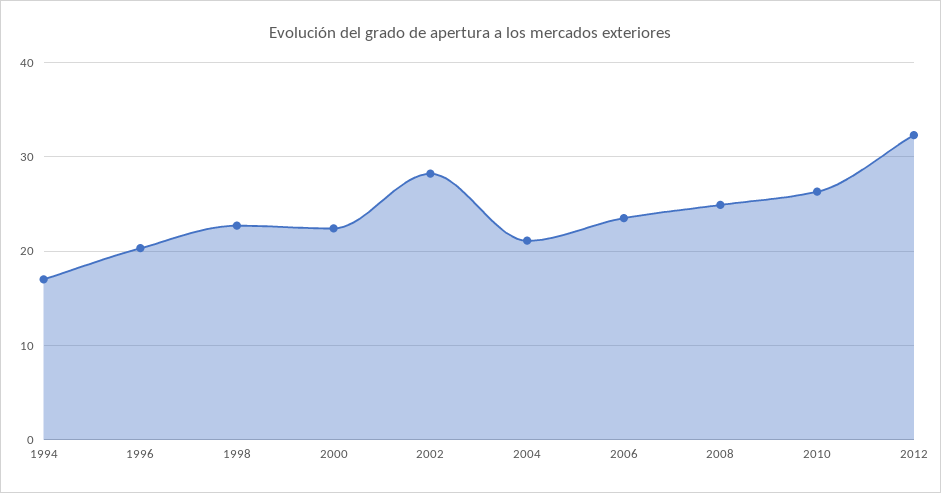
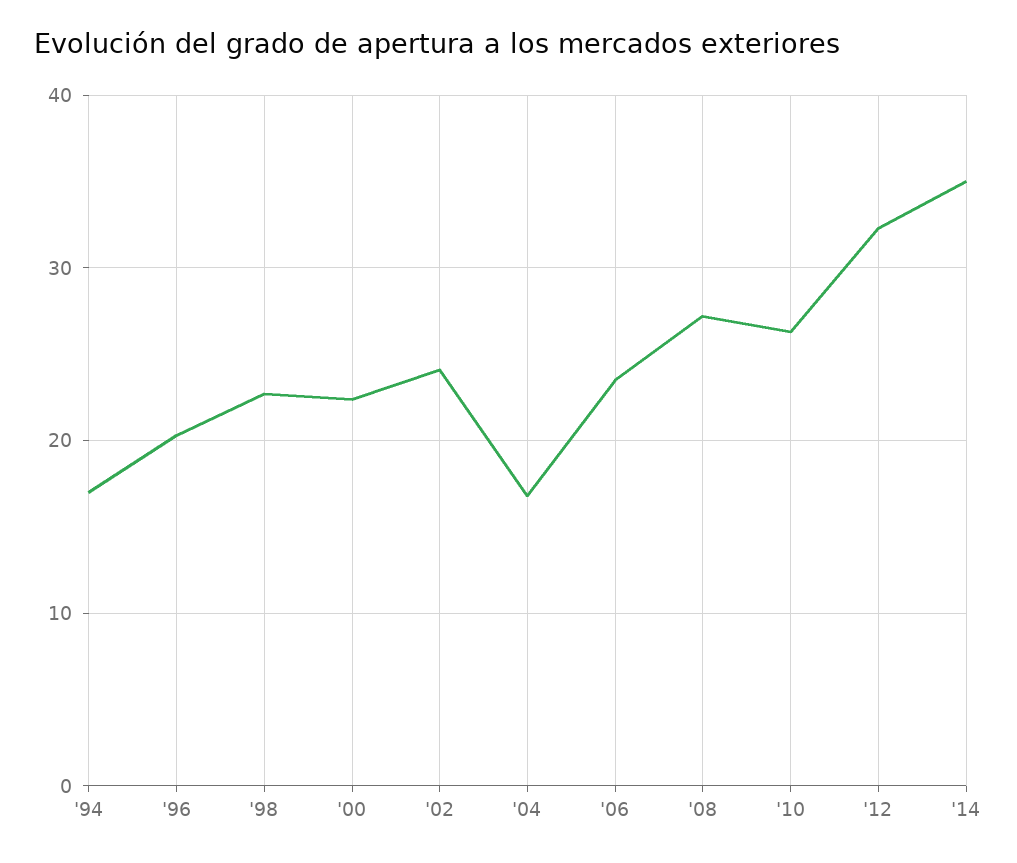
2002: 28 -> 24
2004: 21 -> 17
2008: 25 -> 27
'14: none -> 35

